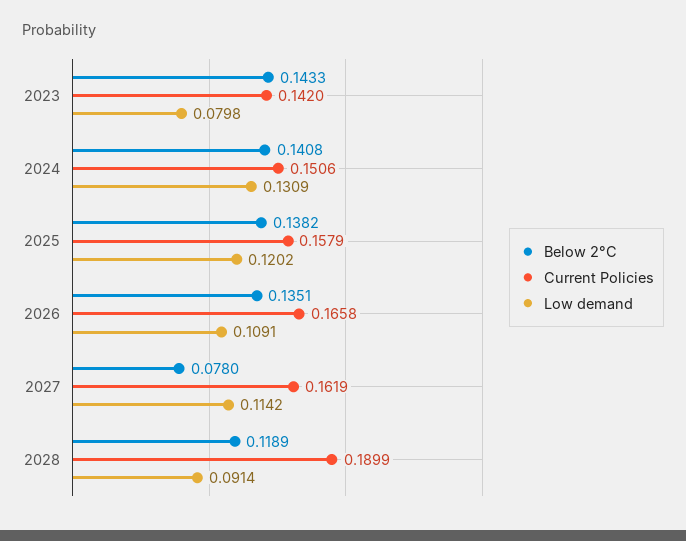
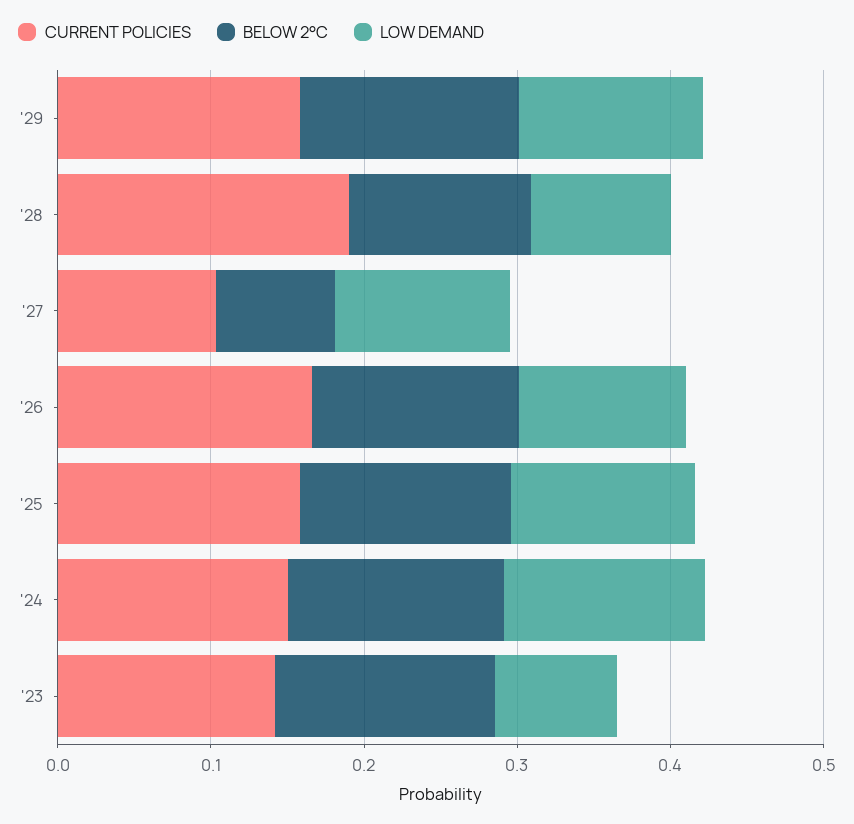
Current Policies, 2027: 0.1619 -> 0.1
Current Policies, '29: none -> 0.16
Below 2°C, '29: none -> 0.14
Low demand, '29: none -> 0.12

